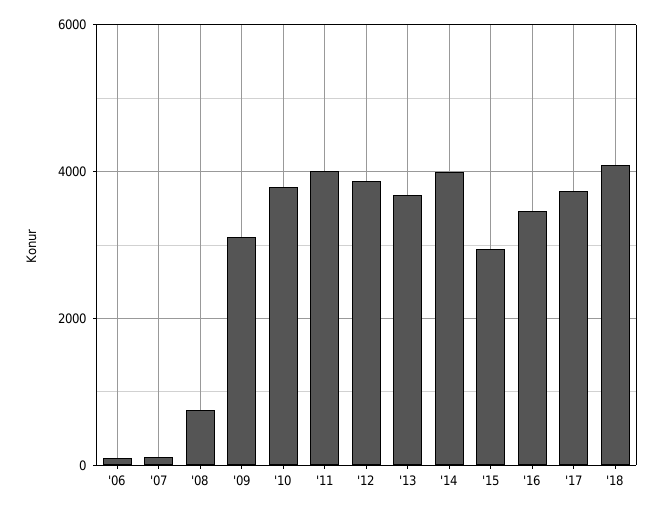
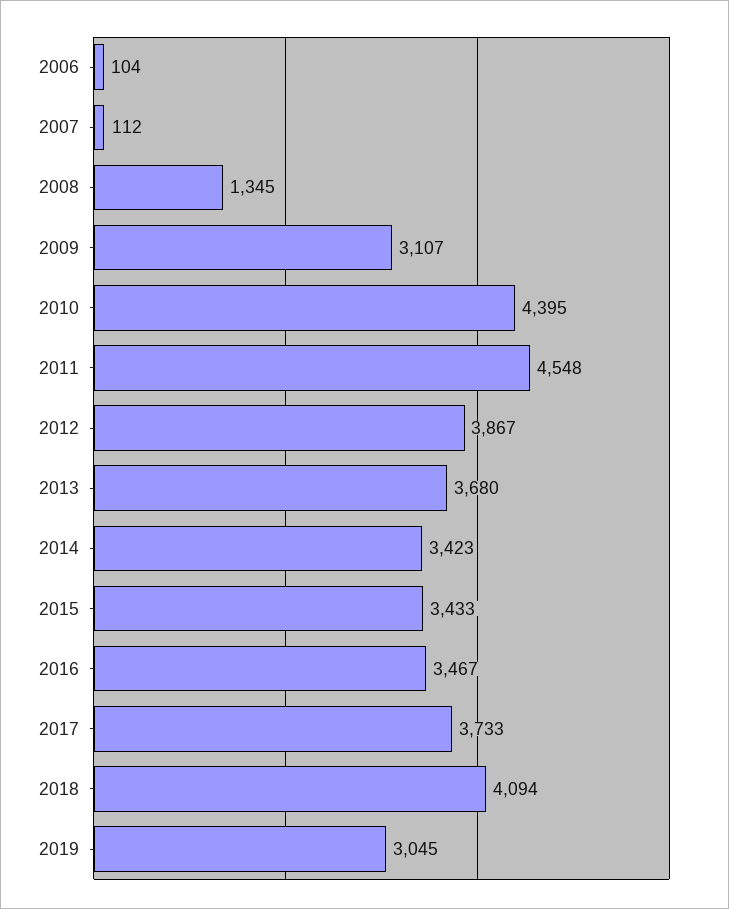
'08: 800 -> 1345
'10: 3800 -> 4395
'11: 4000 -> 4548
'14: 4000 -> 3423
'15: 3000 -> 3433
2019: none -> 3045

